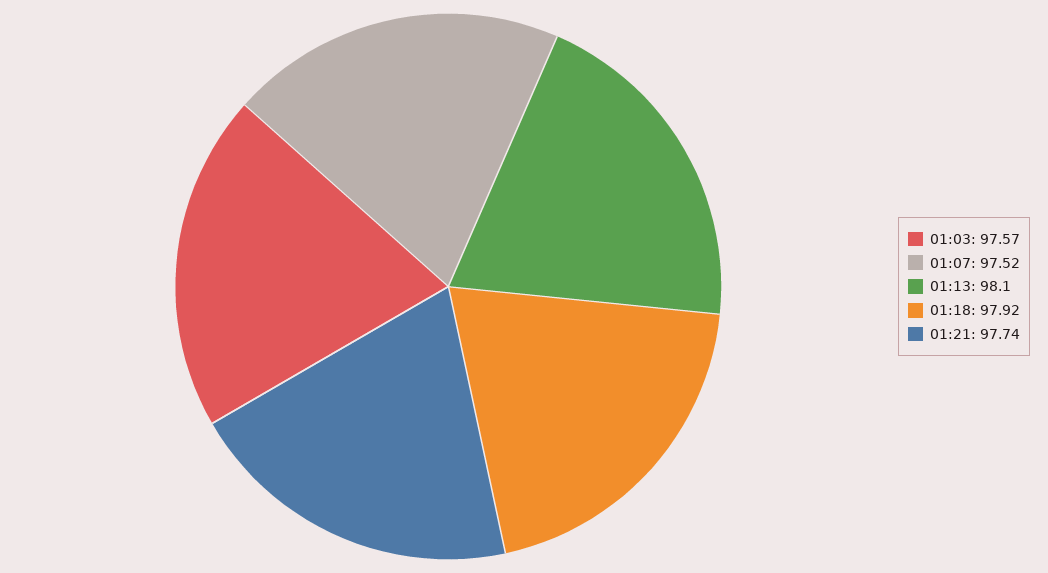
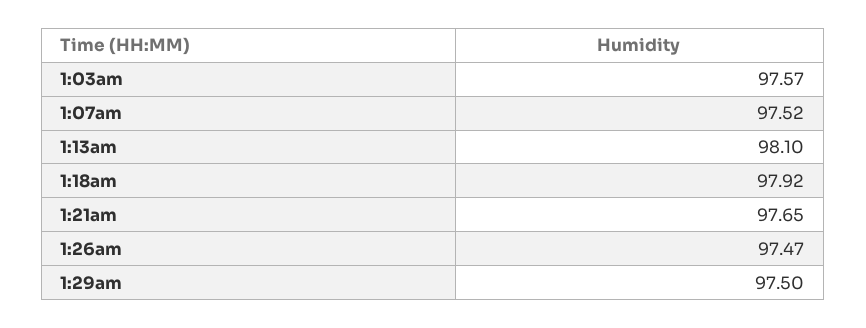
01:21: 97.74 -> 97.65
1:26am: none -> 97.47
1:29am: none -> 97.5

